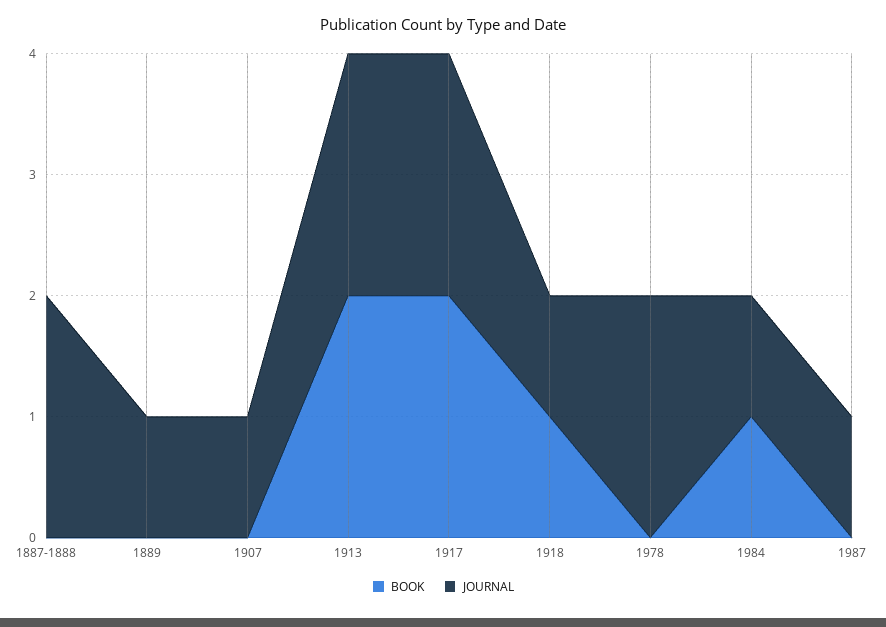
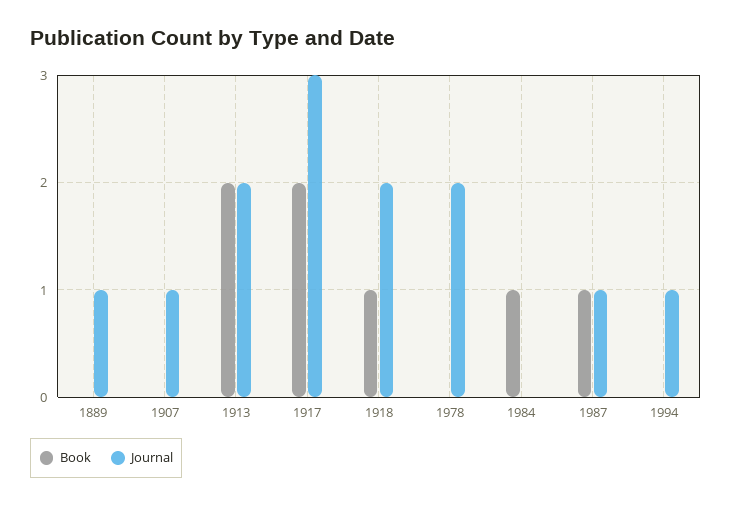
BOOK, 1887-1888: 0 -> none
JOURNAL, 1887-1888: 2 -> none
JOURNAL, 1917: 2 -> 3
JOURNAL, 1918: 1 -> 2
JOURNAL, 1984: 1 -> 0
BOOK, 1987: 0 -> 1
BOOK, 1994: none -> 0
JOURNAL, 1994: none -> 1

